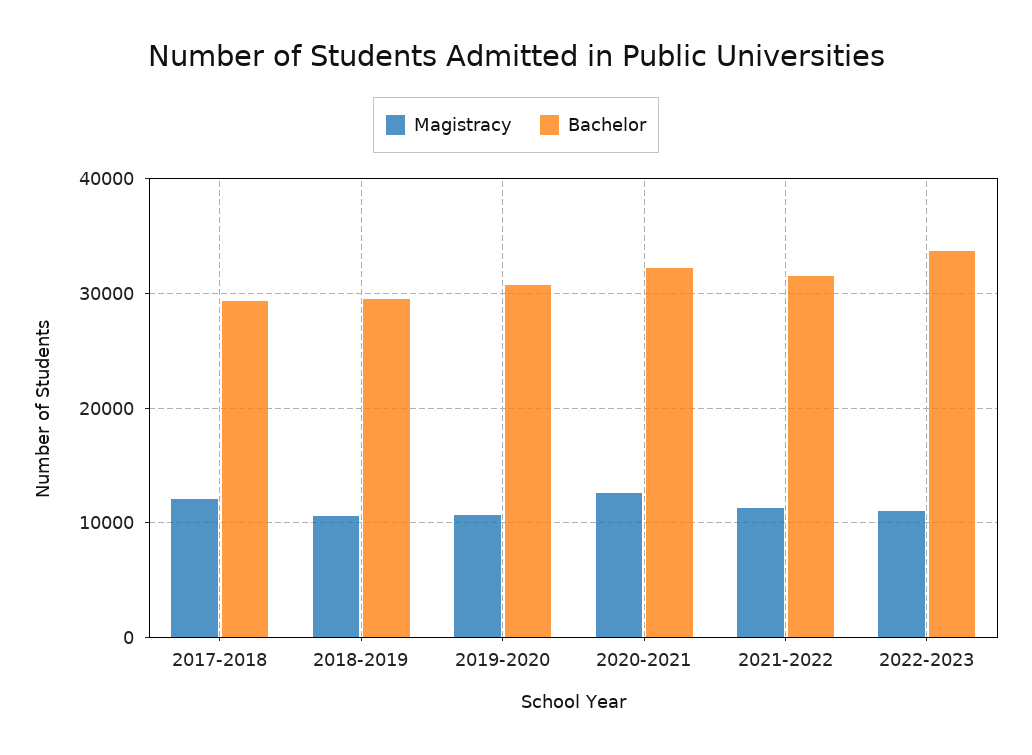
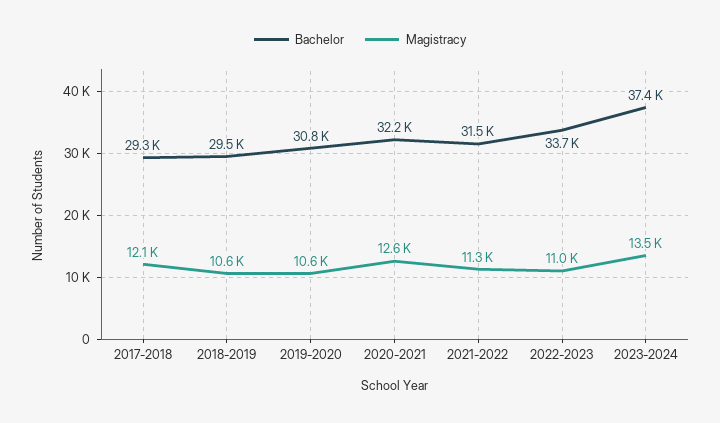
Bachelor, 2023-2024: none -> 37400
Magistracy, 2023-2024: none -> 13500

